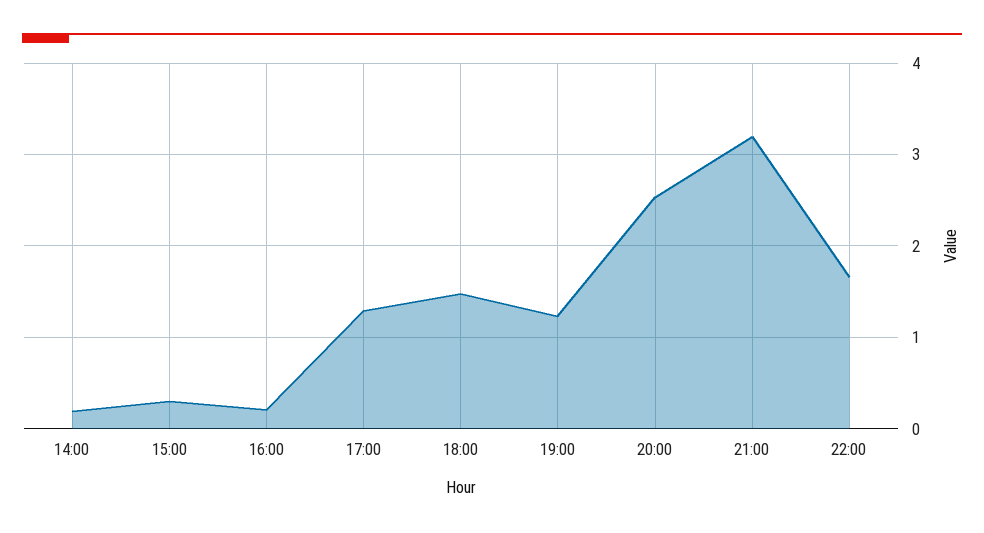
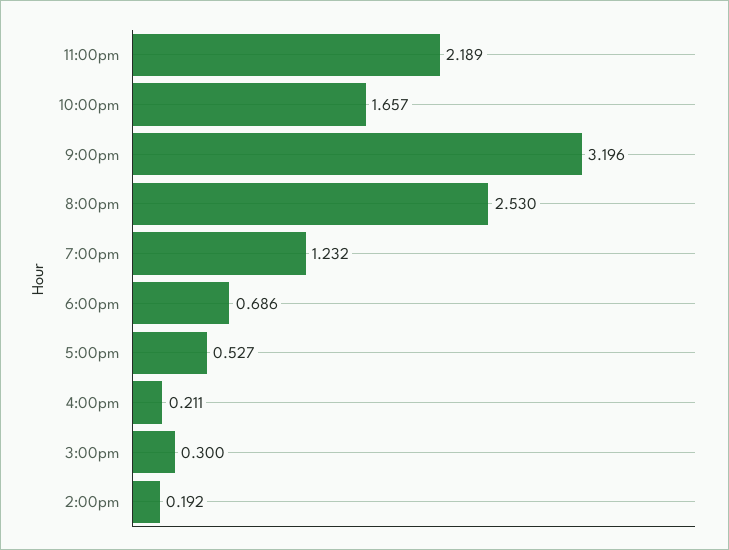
17:00: 1.3 -> 0.527
18:00: 1.5 -> 0.686
11:00pm: none -> 2.189

